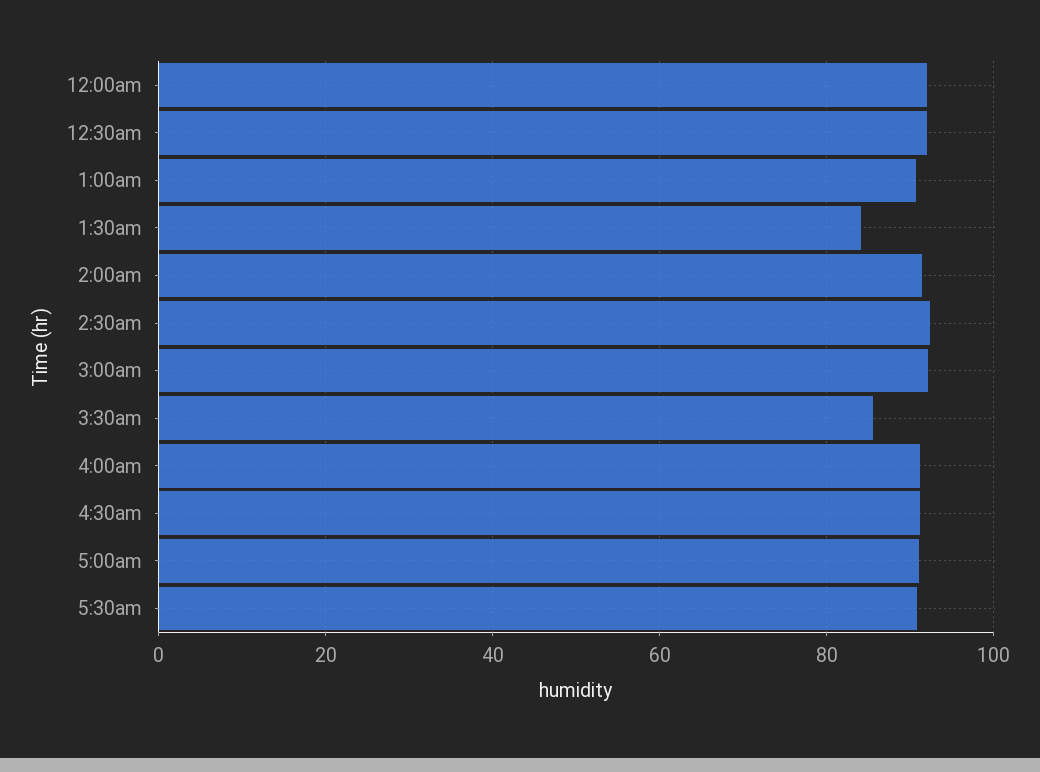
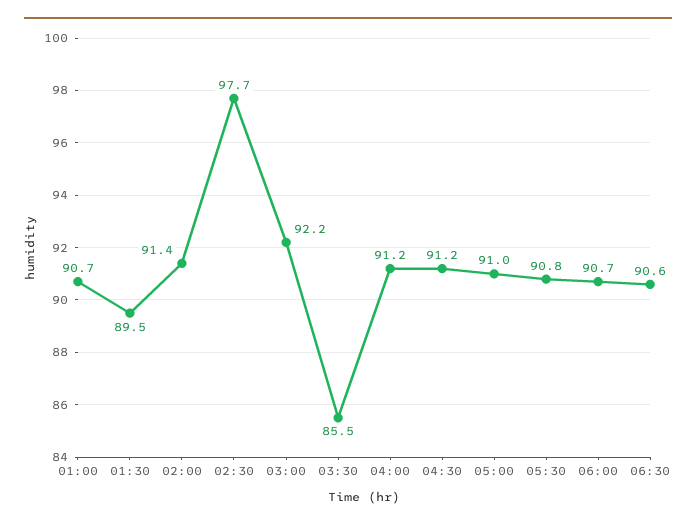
12:00am: 92 -> none
12:30am: 92 -> none
1:30am: 84 -> 89.5
2:30am: 92 -> 97.7
06:00: none -> 90.7
06:30: none -> 90.6

